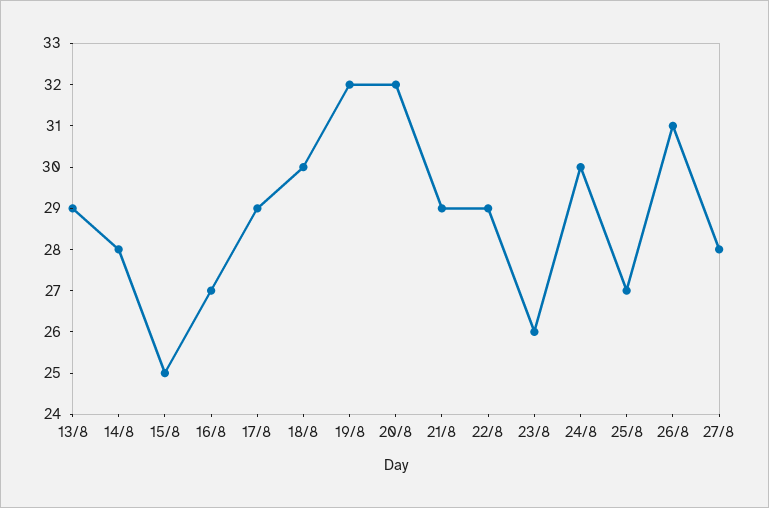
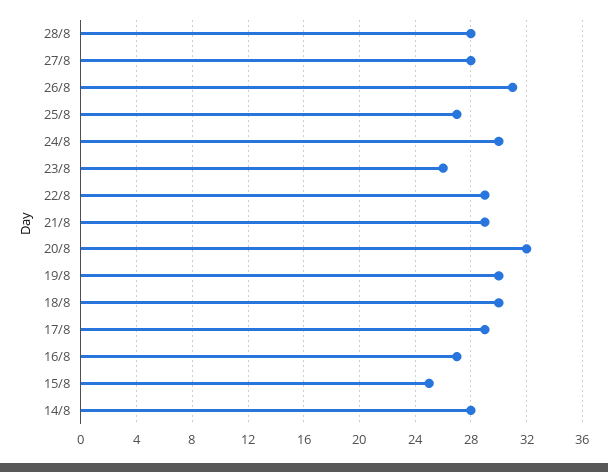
13/8: 29 -> none
19/8: 32 -> 30
28/8: none -> 28

